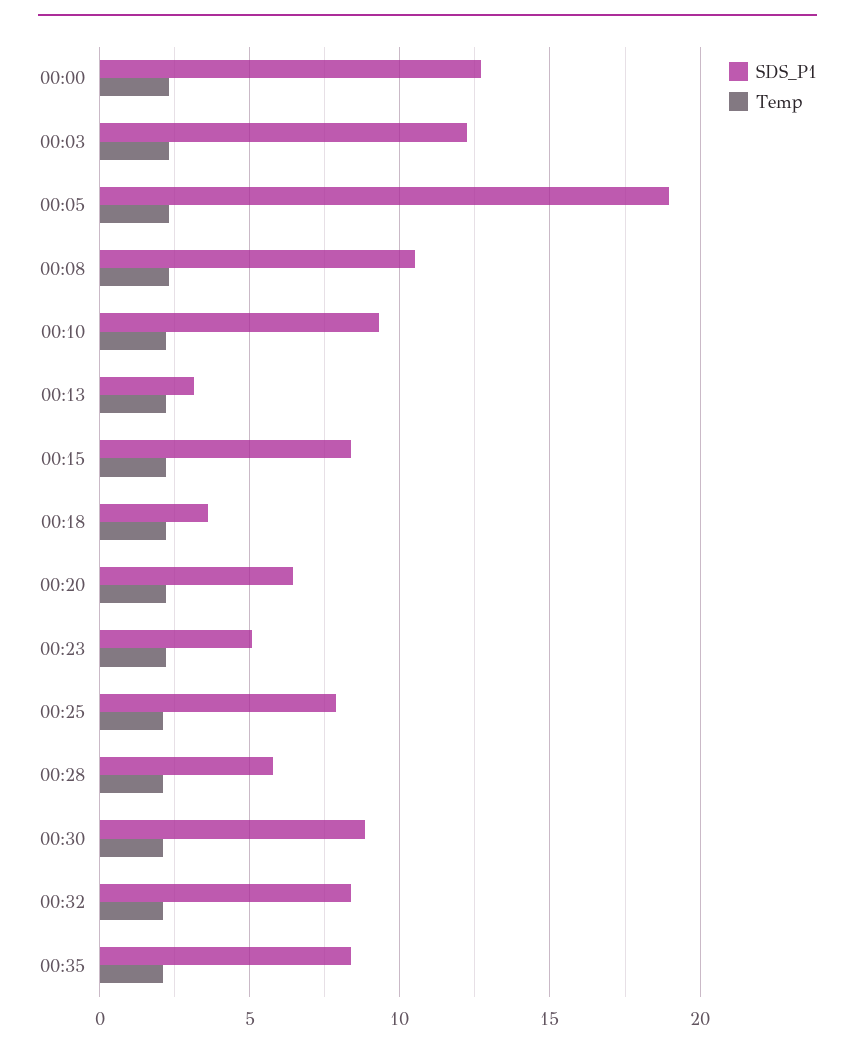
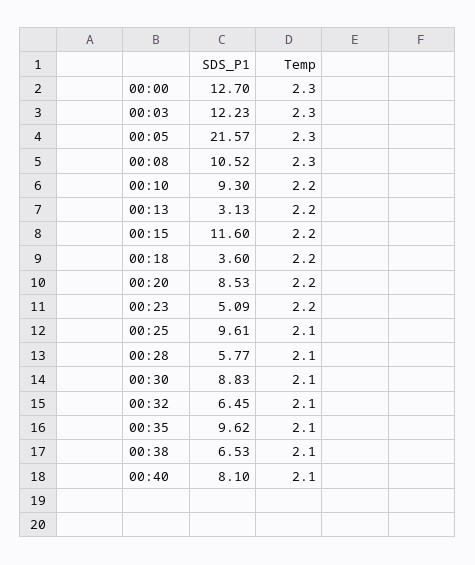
SDS_P1, 00:05: 19 -> 21.57
SDS_P1, 00:15: 8.5 -> 11.6
SDS_P1, 00:20: 6.5 -> 8.53
SDS_P1, 00:25: 8 -> 9.61
SDS_P1, 00:32: 8.5 -> 6.45
SDS_P1, 00:35: 8.5 -> 9.62
SDS_P1, 00:38: none -> 6.53
Temp, 00:38: none -> 2.1
SDS_P1, 00:40: none -> 8.1
Temp, 00:40: none -> 2.1

